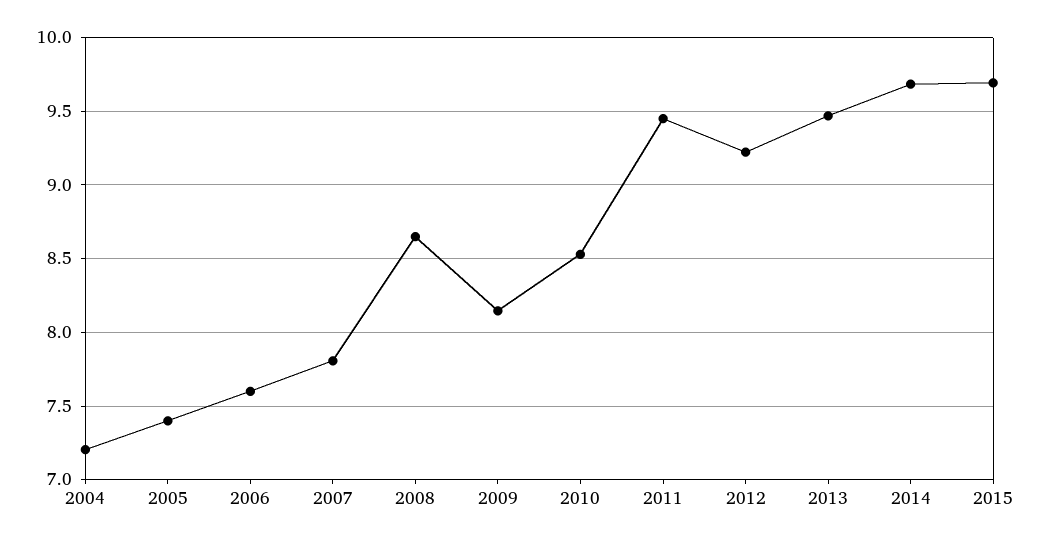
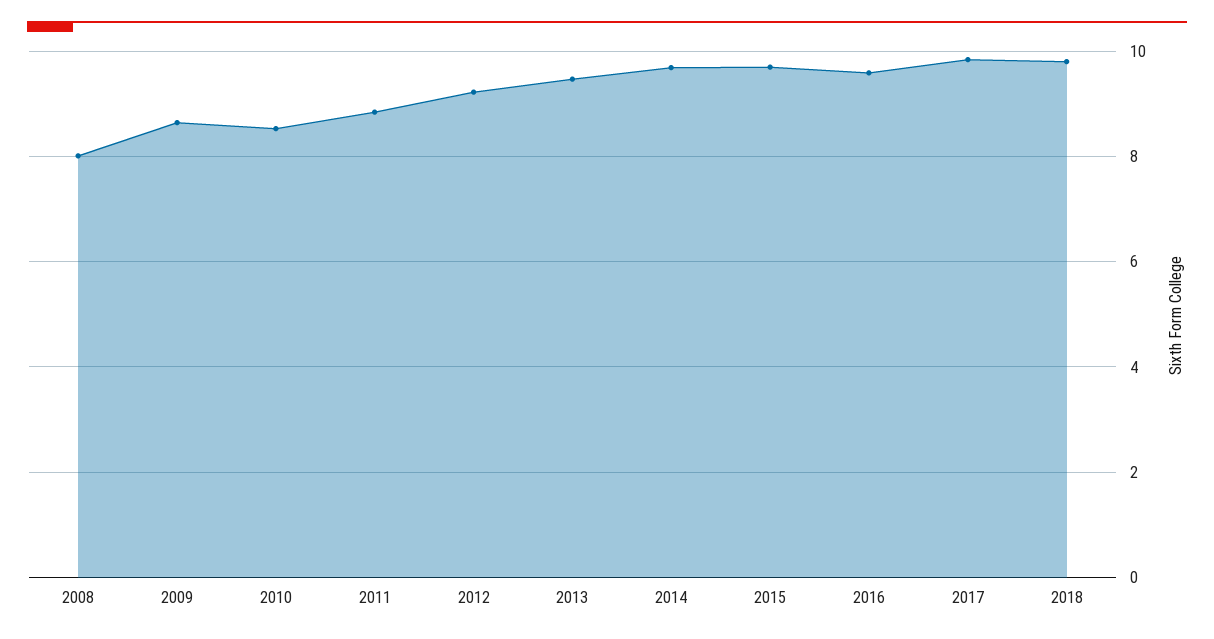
2004: 7.2 -> none
2005: 7.4 -> none
2006: 7.6 -> none
2007: 7.8 -> none
2008: 8.65 -> 8
2009: 8.15 -> 8.6
2011: 9.45 -> 8.8
2016: none -> 9.6
2017: none -> 9.8
2018: none -> 9.8

